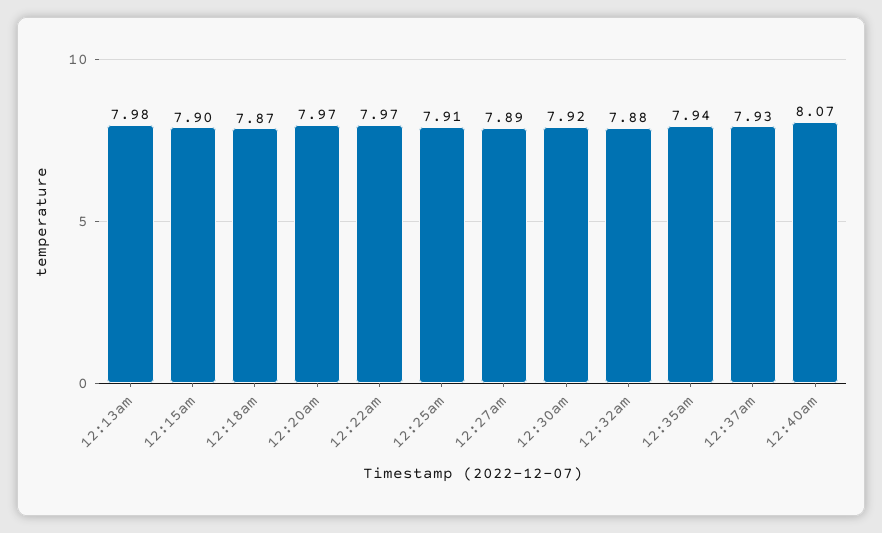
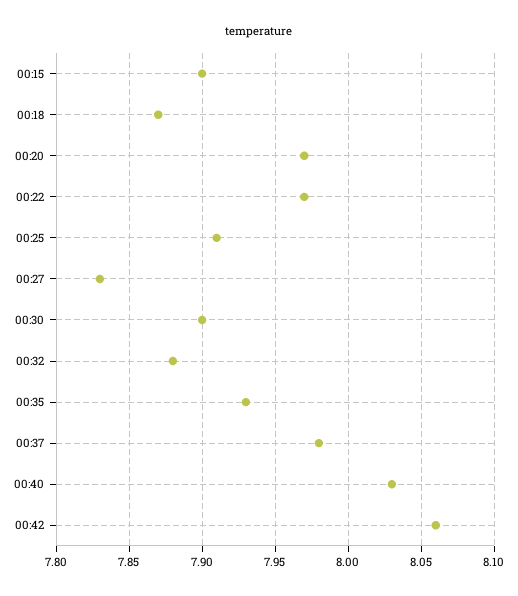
12:13am: 7.98 -> none
12:27am: 7.89 -> 7.83
12:30am: 7.92 -> 7.9
12:35am: 7.94 -> 7.93
12:37am: 7.93 -> 7.98
12:40am: 8.07 -> 8.03
00:42: none -> 8.06

